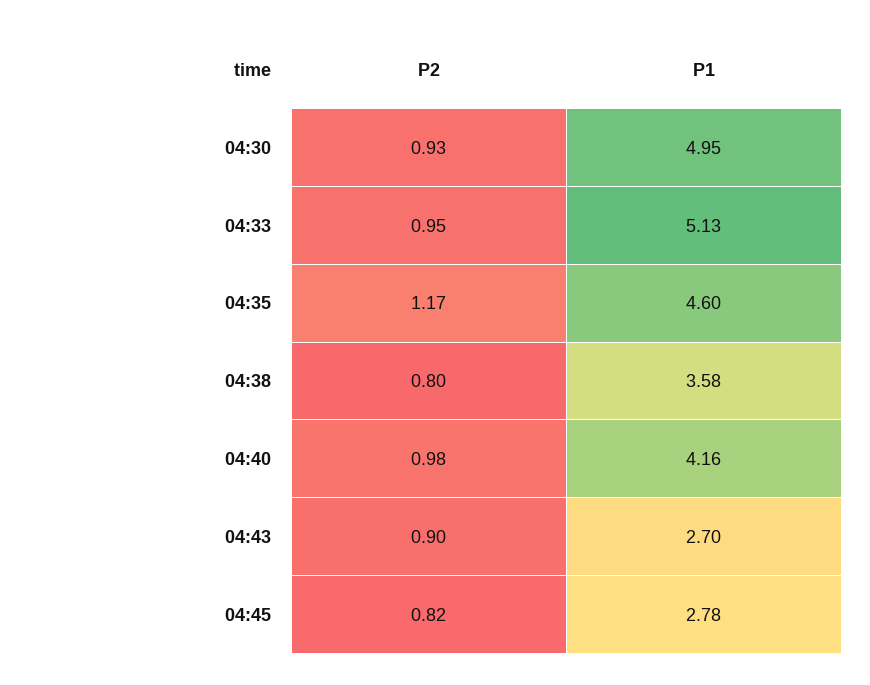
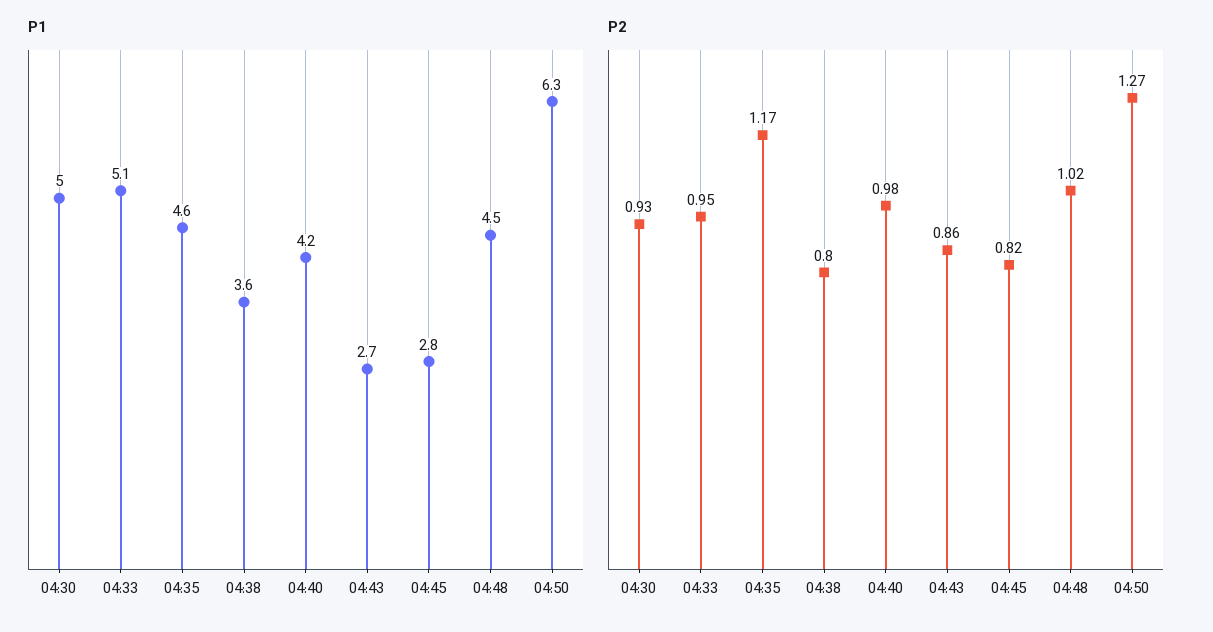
P2, 04:43: 0.9 -> 0.86
P1, 04:48: none -> 4.5
P1, 04:50: none -> 6.3
P2, 04:48: none -> 1.02
P2, 04:50: none -> 1.27

